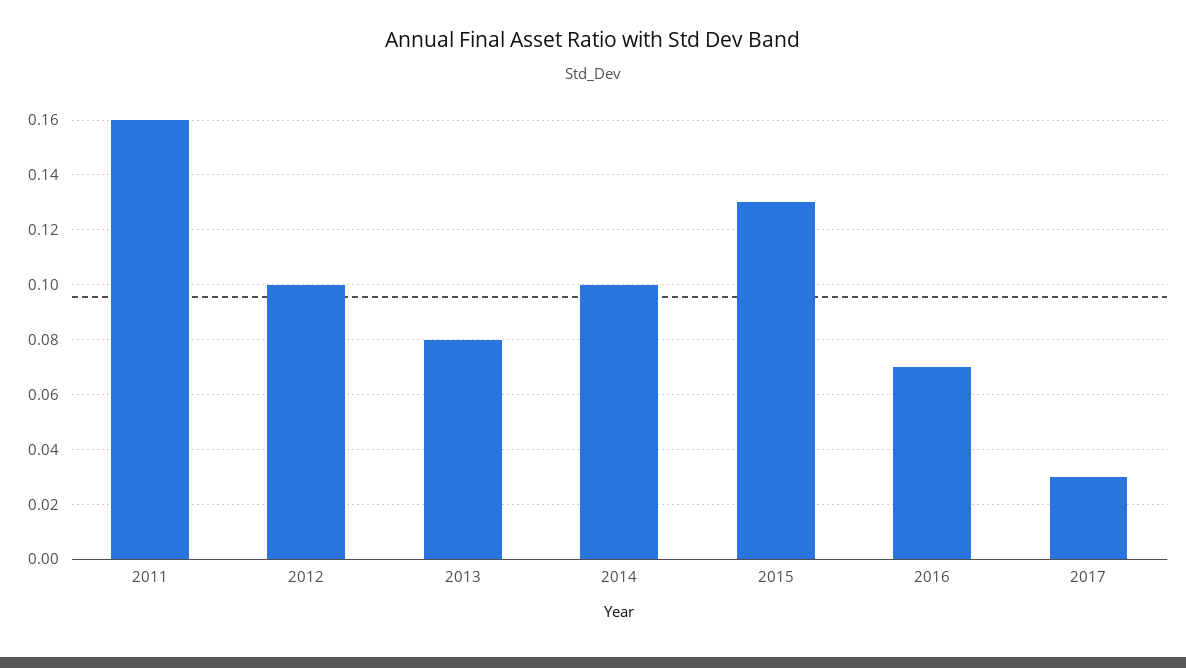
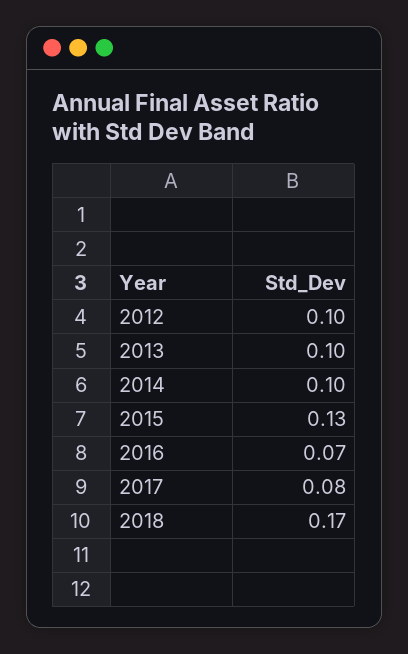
2011: 0.16 -> none
2013: 0.08 -> 0.1
2017: 0.03 -> 0.08
2018: none -> 0.17

